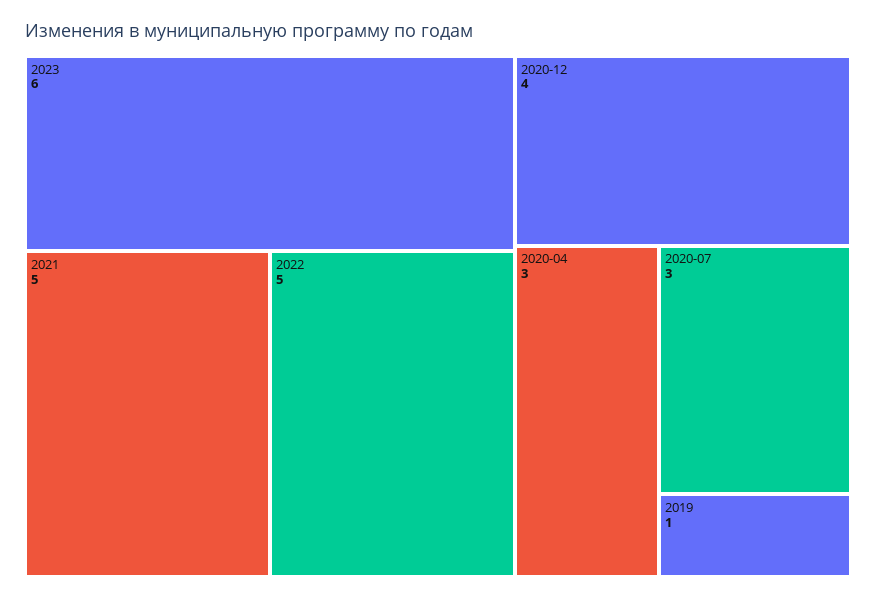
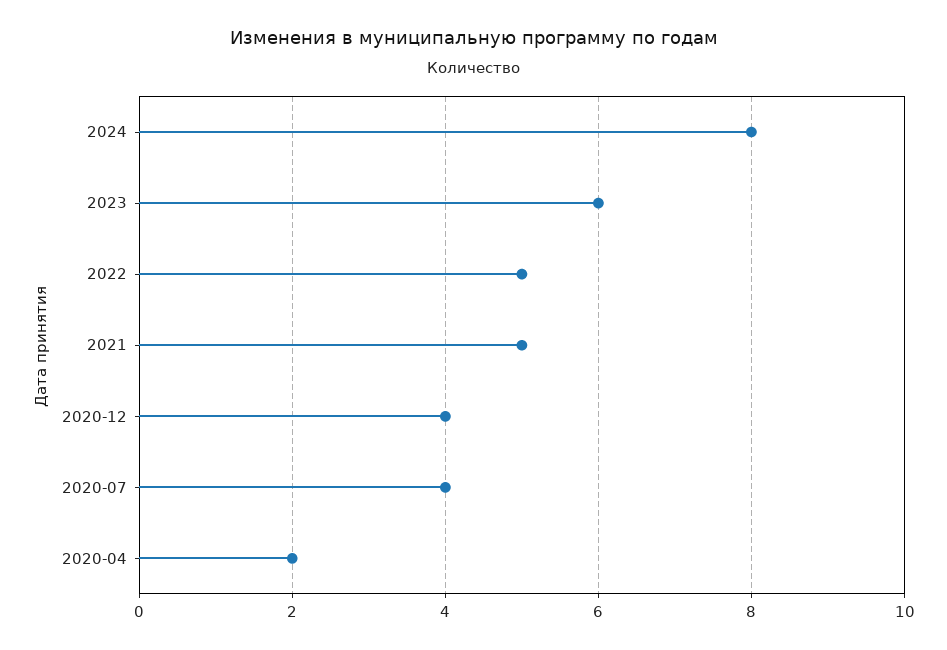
2020-04: 3 -> 2
2020-07: 3 -> 4
2019: 1 -> none
2024: none -> 8

